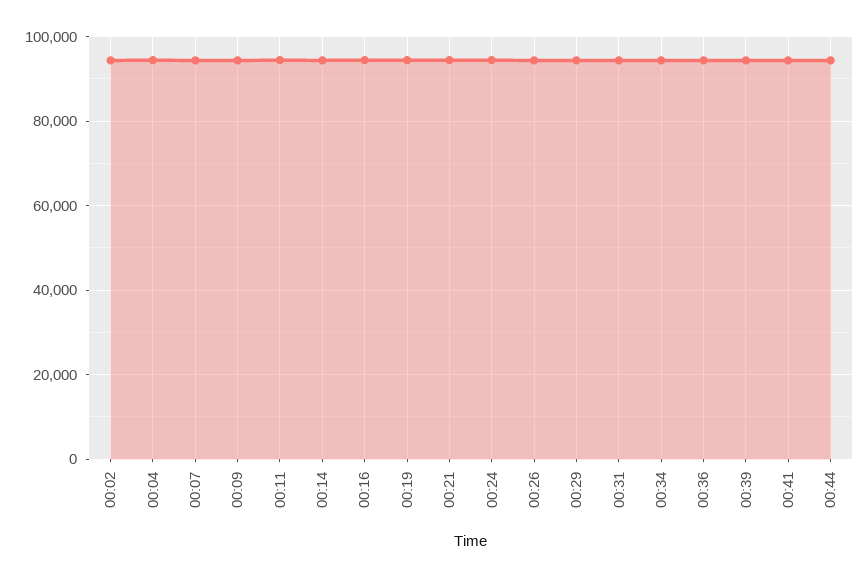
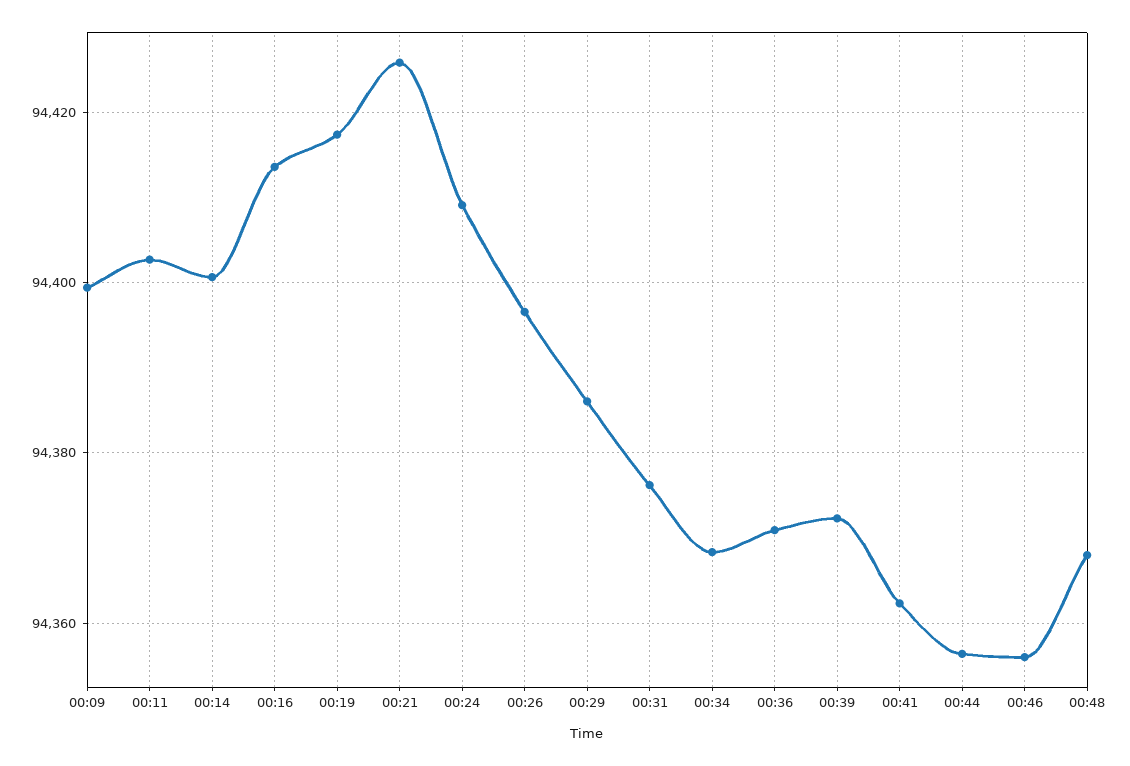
00:02: 94000 -> none
00:04: 94000 -> none
00:07: 94000 -> none
00:46: none -> 94356
00:48: none -> 94368

